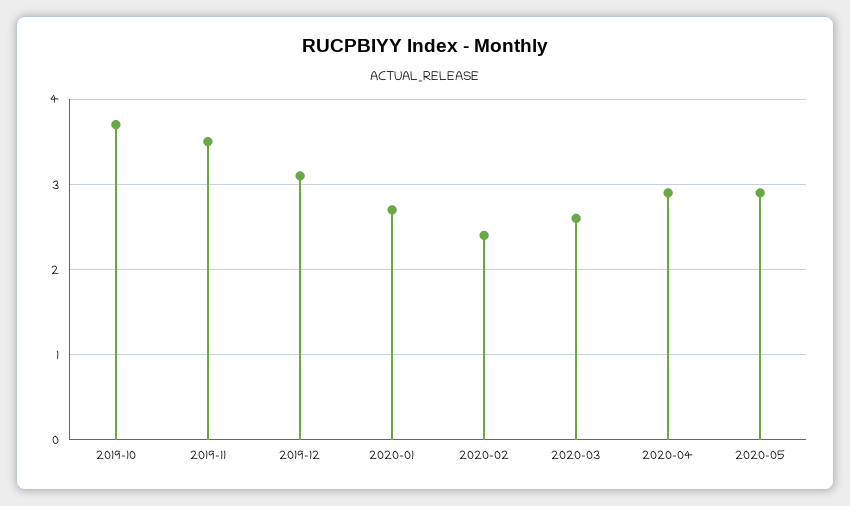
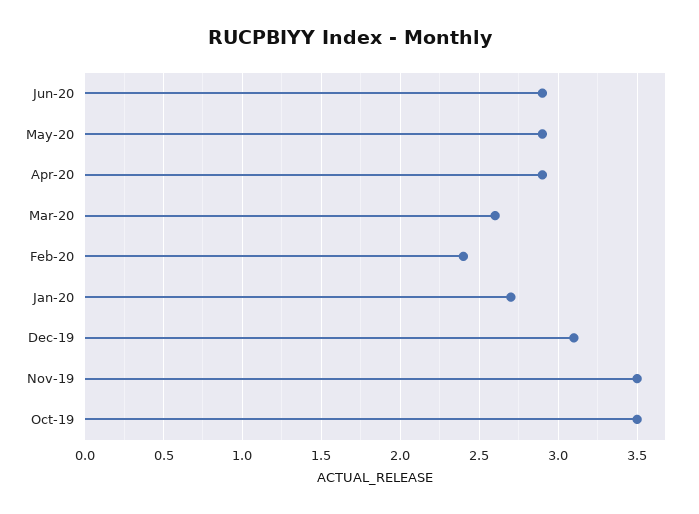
2019-10: 3.7 -> 3.5
Jun-20: none -> 2.9

